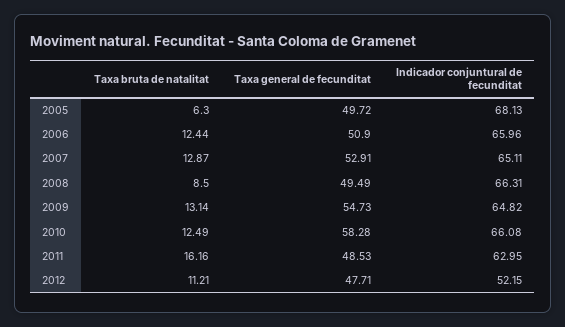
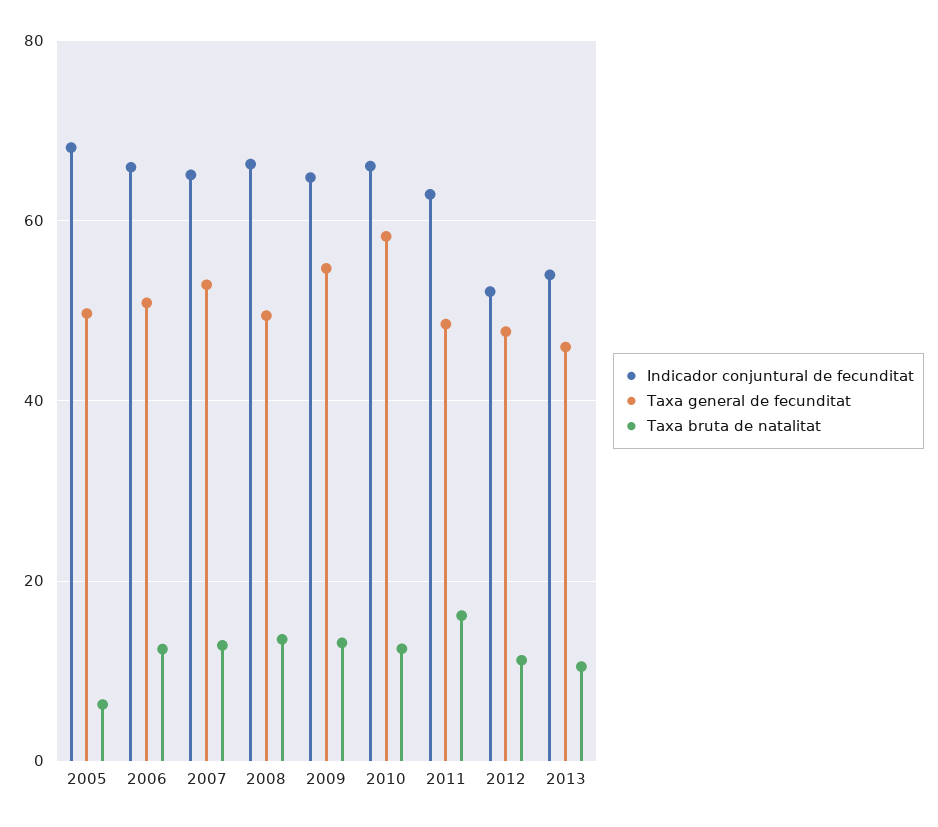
Taxa bruta de natalitat, 2008: 8.5 -> 14
Indicador conjuntural de fecunditat, 2013: none -> 54
Taxa general de fecunditat, 2013: none -> 46
Taxa bruta de natalitat, 2013: none -> 10

